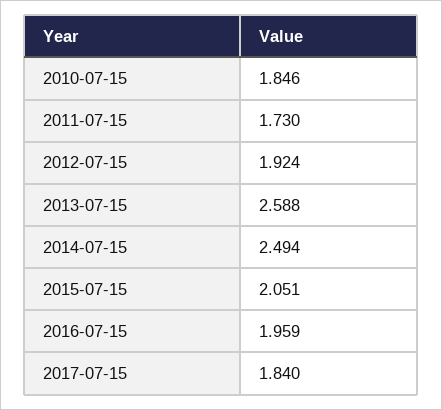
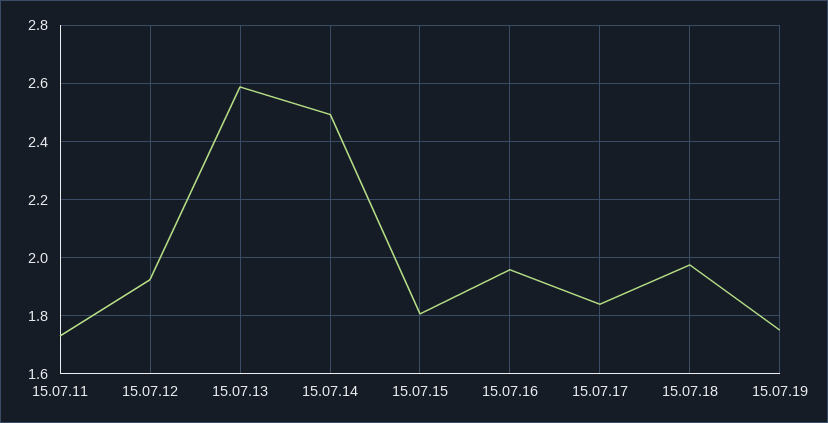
2010-07-15: 1.846 -> none
2015-07-15: 2.051 -> 1.8
15.07.18: none -> 1.975
15.07.19: none -> 1.75

